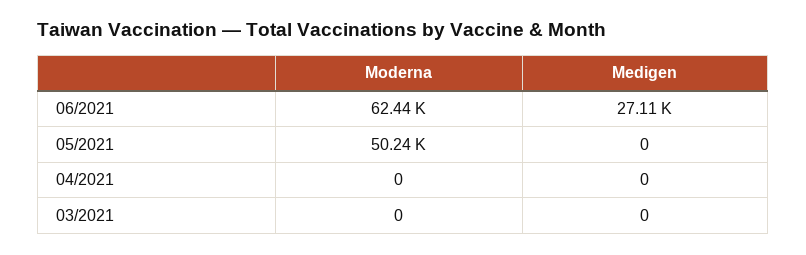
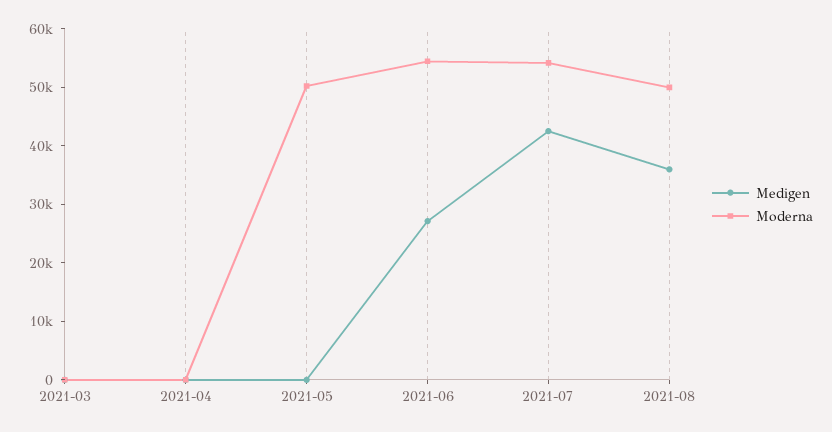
Moderna, 06/2021: 62440 -> 54000
Medigen, 2021-07: none -> 42000
Moderna, 2021-07: none -> 54000
Medigen, 2021-08: none -> 36000
Moderna, 2021-08: none -> 50000

